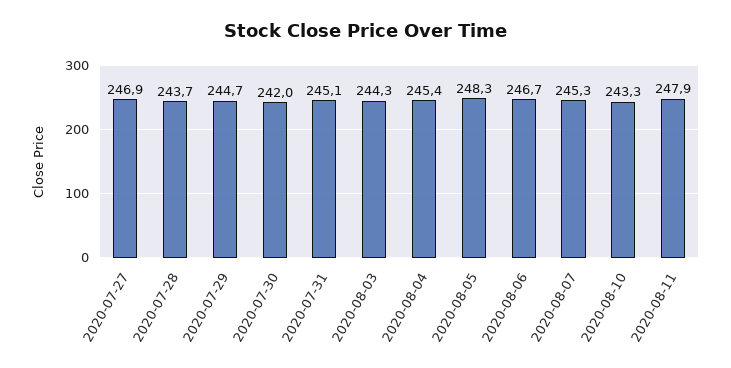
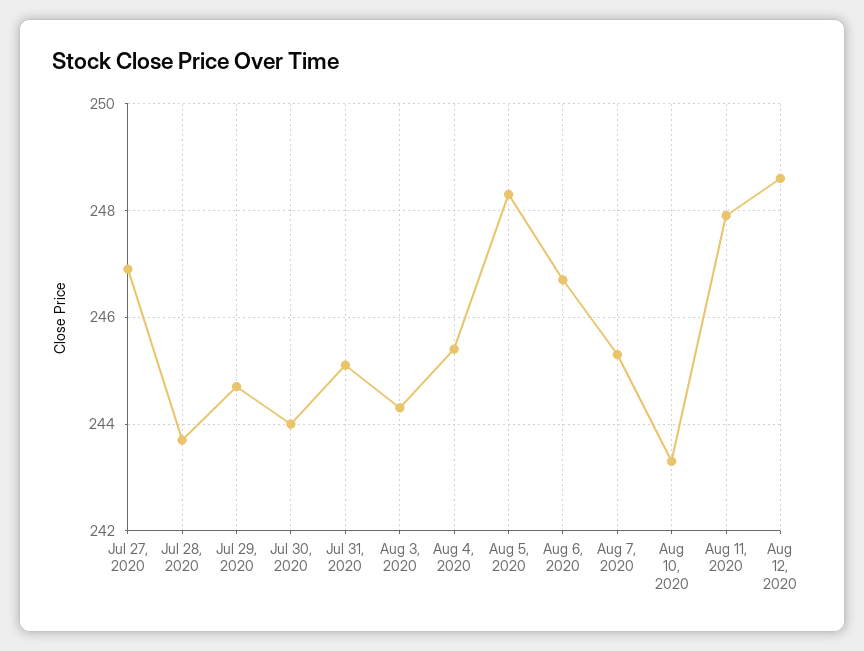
2020-07-30: 242 -> 244
Aug 12, 2020: none -> 248.5

